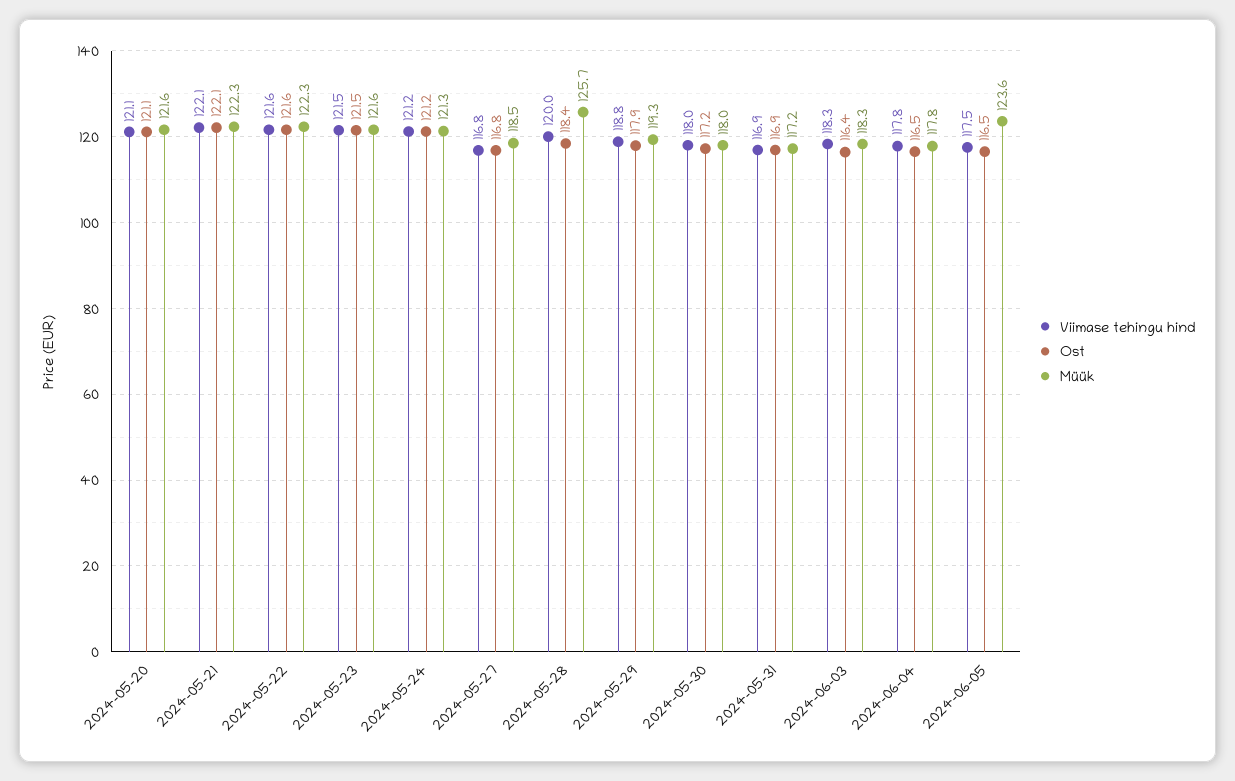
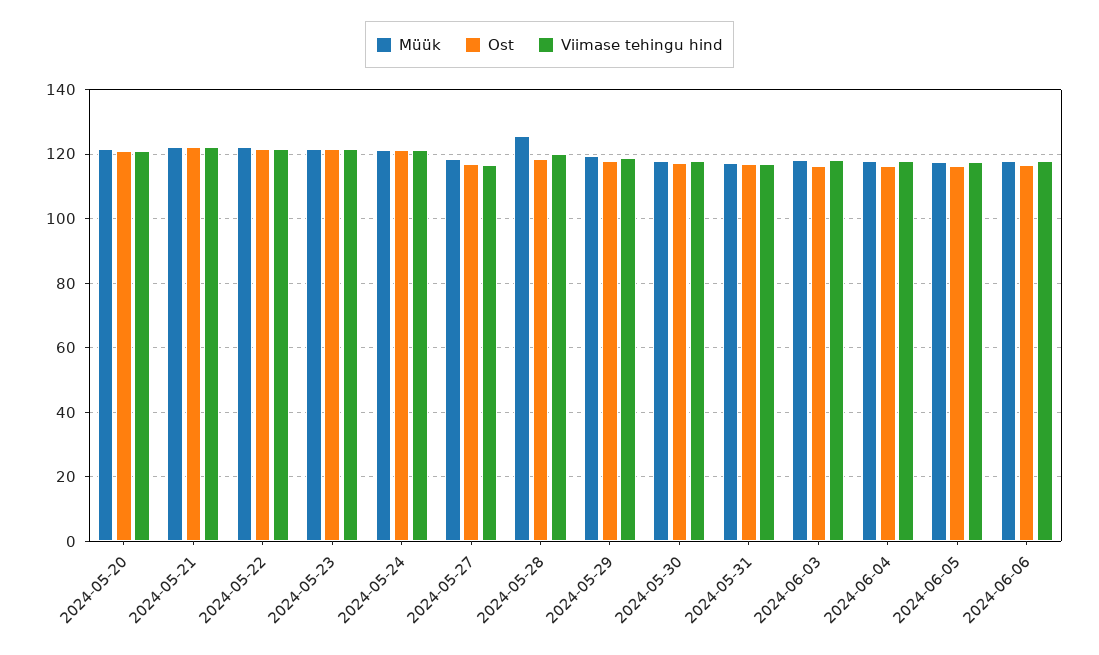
Müük, 2024-06-05: 123.6 -> 118
Müük, 2024-06-06: none -> 118
Ost, 2024-06-06: none -> 116
Viimase tehingu hind, 2024-06-06: none -> 118

